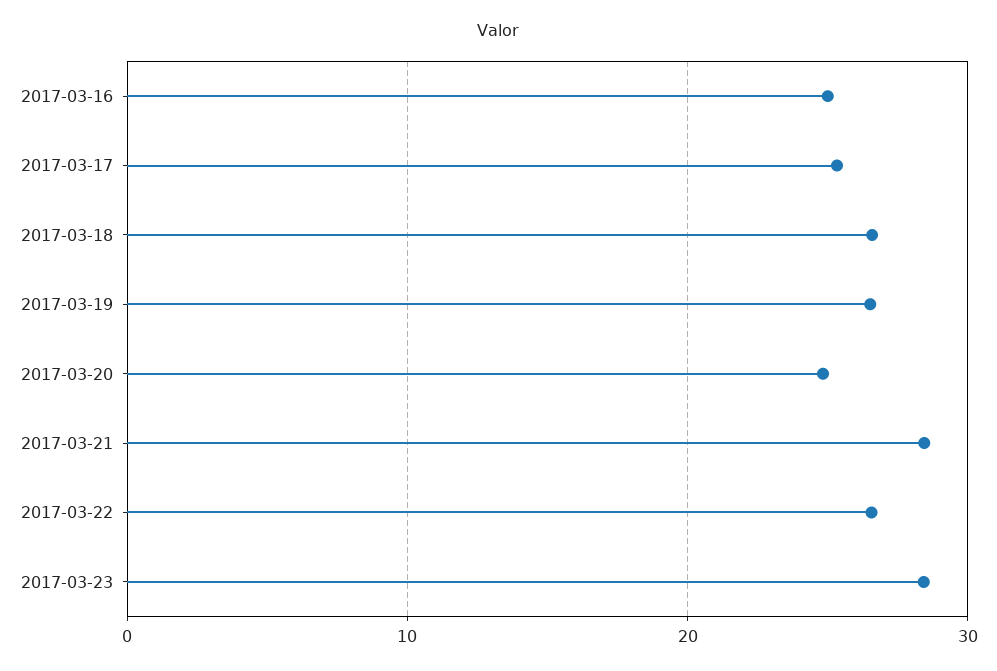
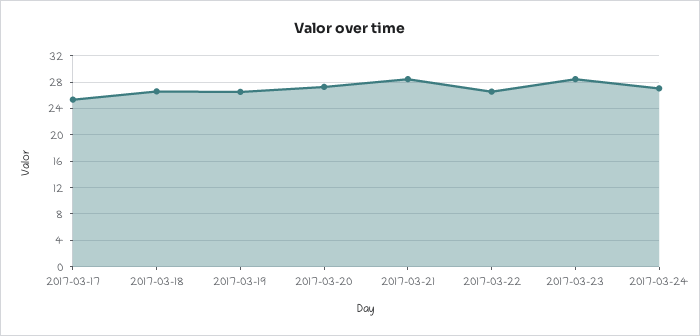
2017-03-16: 25 -> none
2017-03-20: 25 -> 27
2017-03-24: none -> 27

